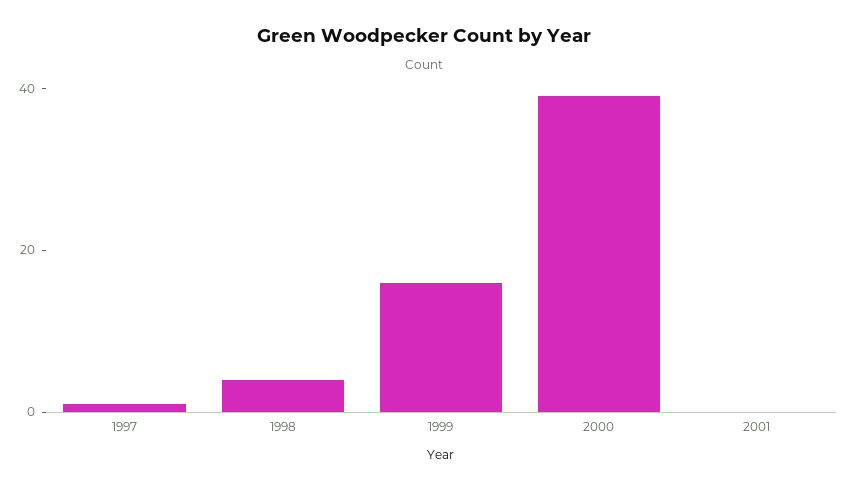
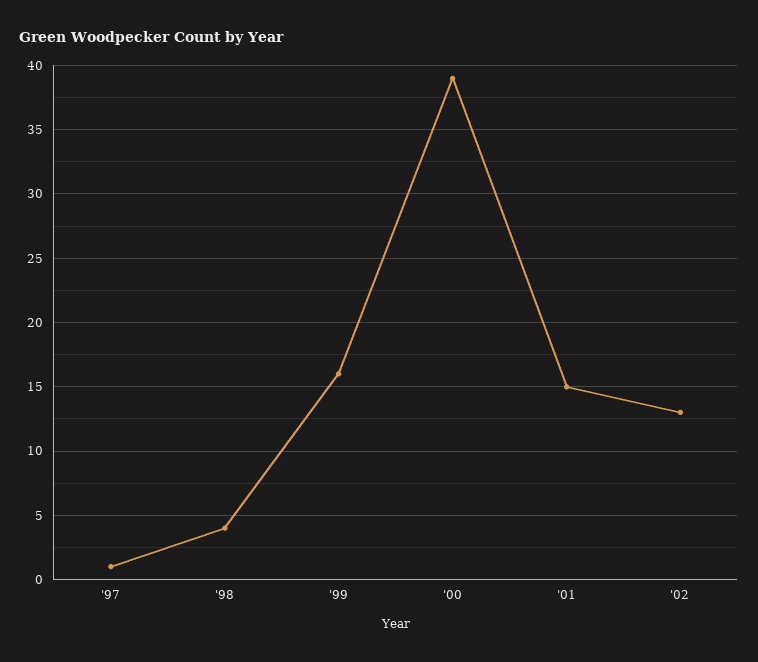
2001: 0 -> 15
'02: none -> 13

